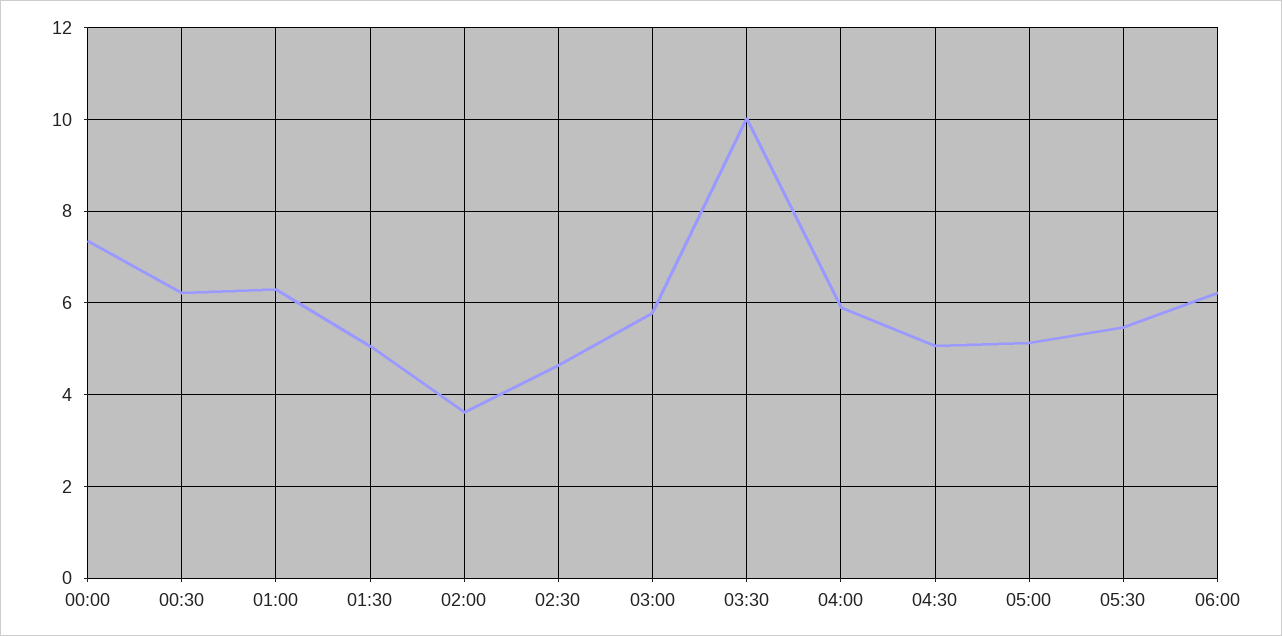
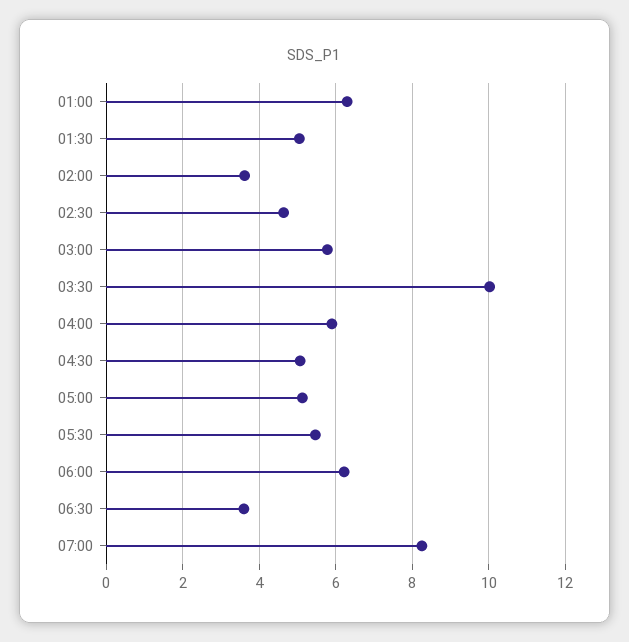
00:00: 7.4 -> none
00:30: 6.2 -> none
06:30: none -> 3.6
07:00: none -> 8.2

